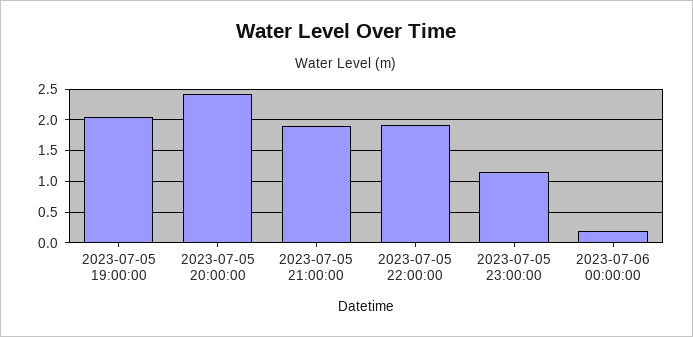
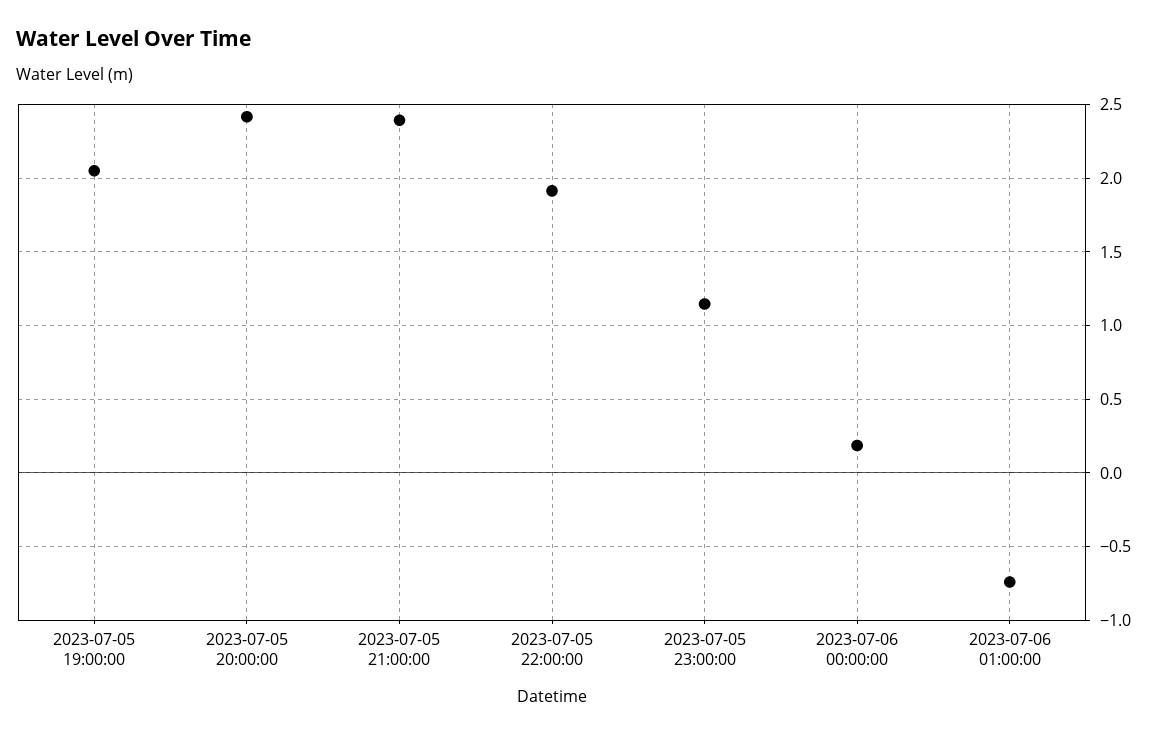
2023-07-05 21:00:00: 1.9 -> 2.4
2023-07-06 01:00:00: none -> -0.75

